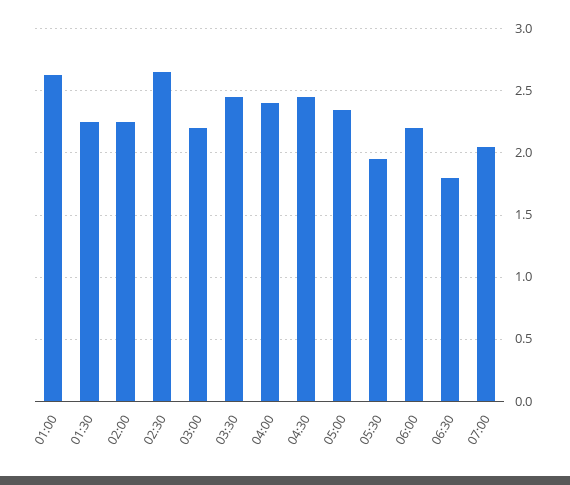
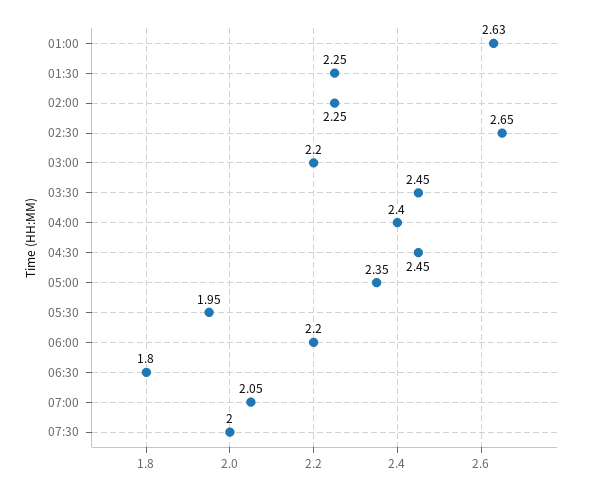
07:30: none -> 2

